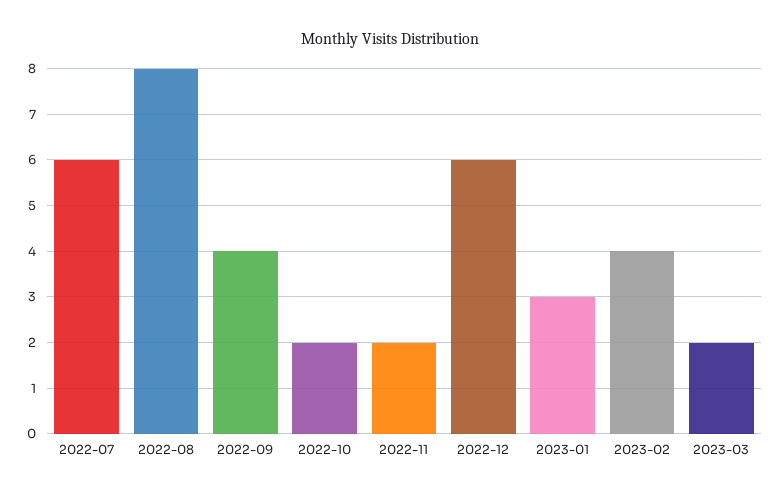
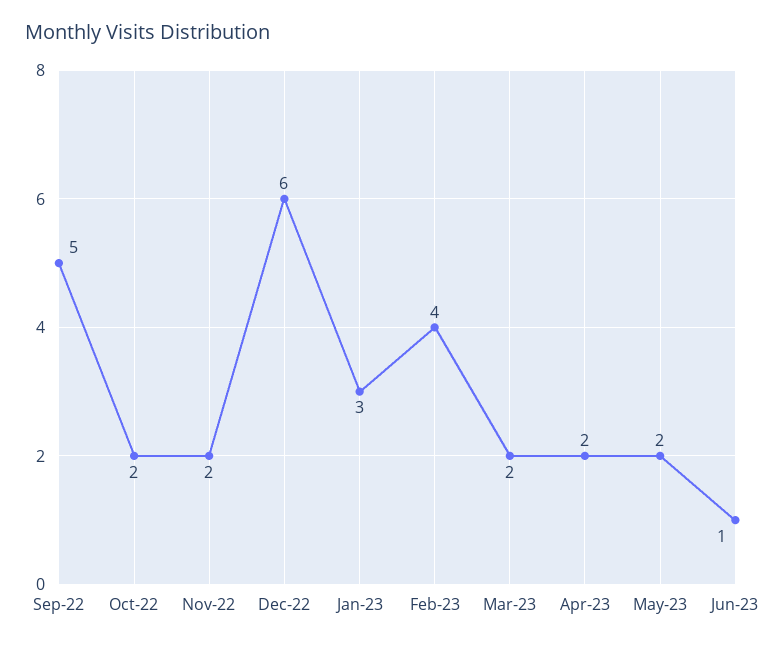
2022-07: 6 -> none
2022-08: 8 -> none
2022-09: 4 -> 5
Apr-23: none -> 2
May-23: none -> 2
Jun-23: none -> 1

